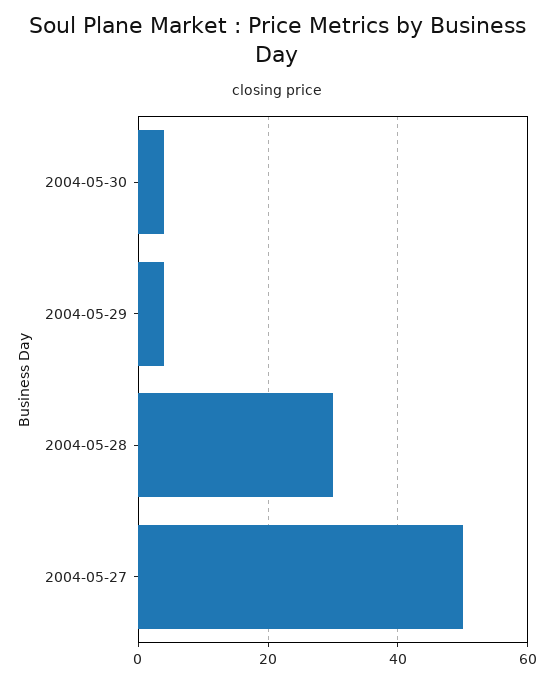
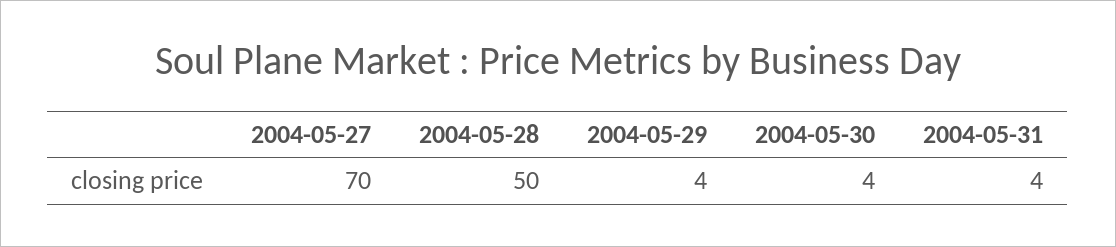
2004-05-28: 30 -> 50
2004-05-27: 50 -> 70
2004-05-31: none -> 4

